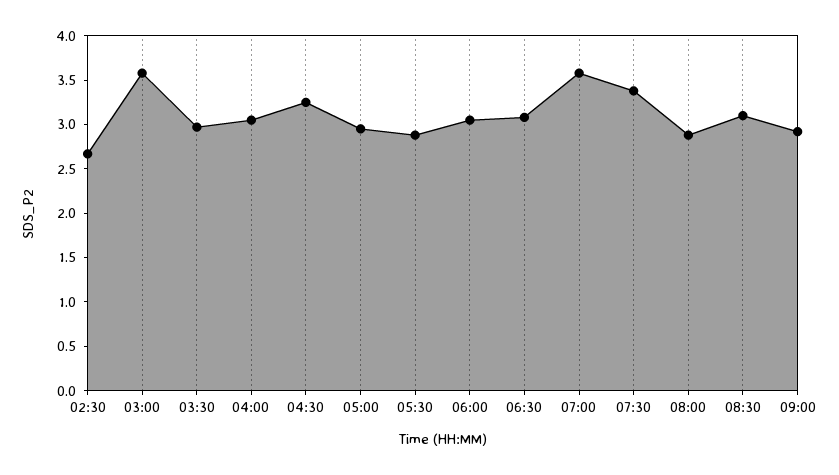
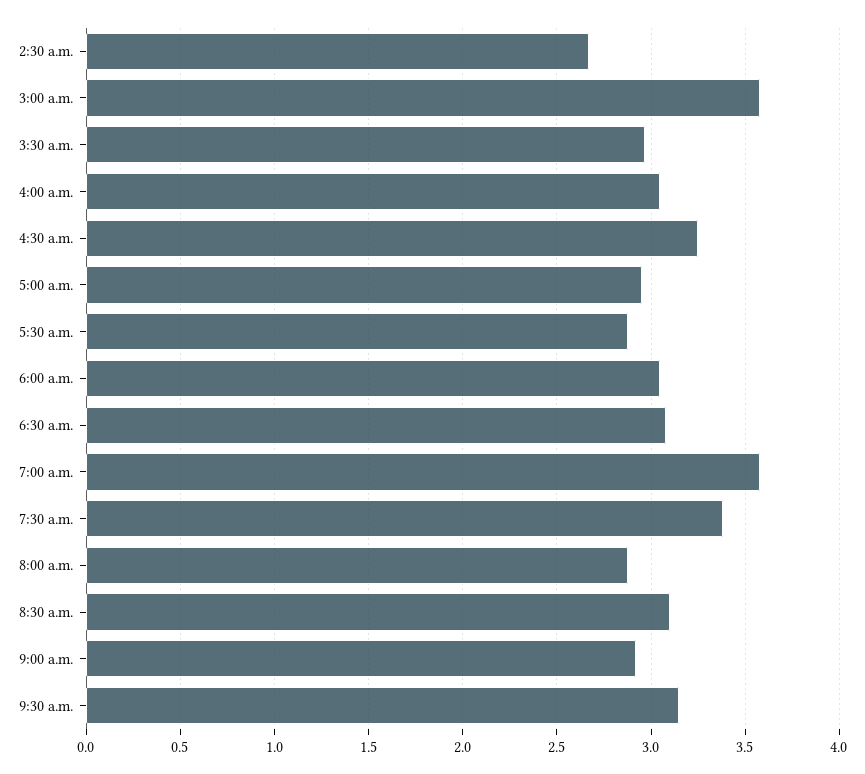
9:30 a.m.: none -> 3.15

